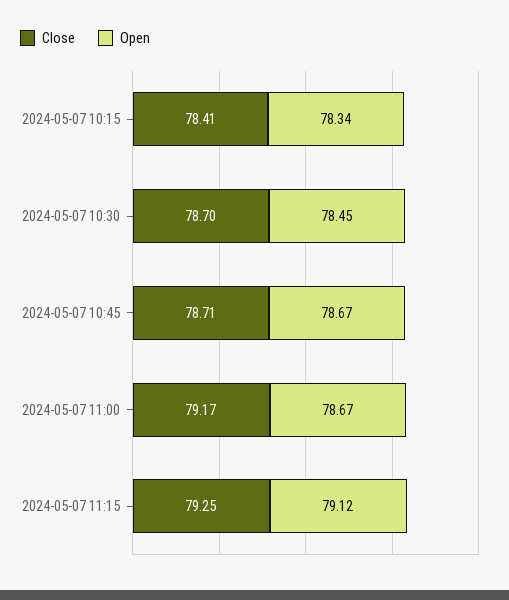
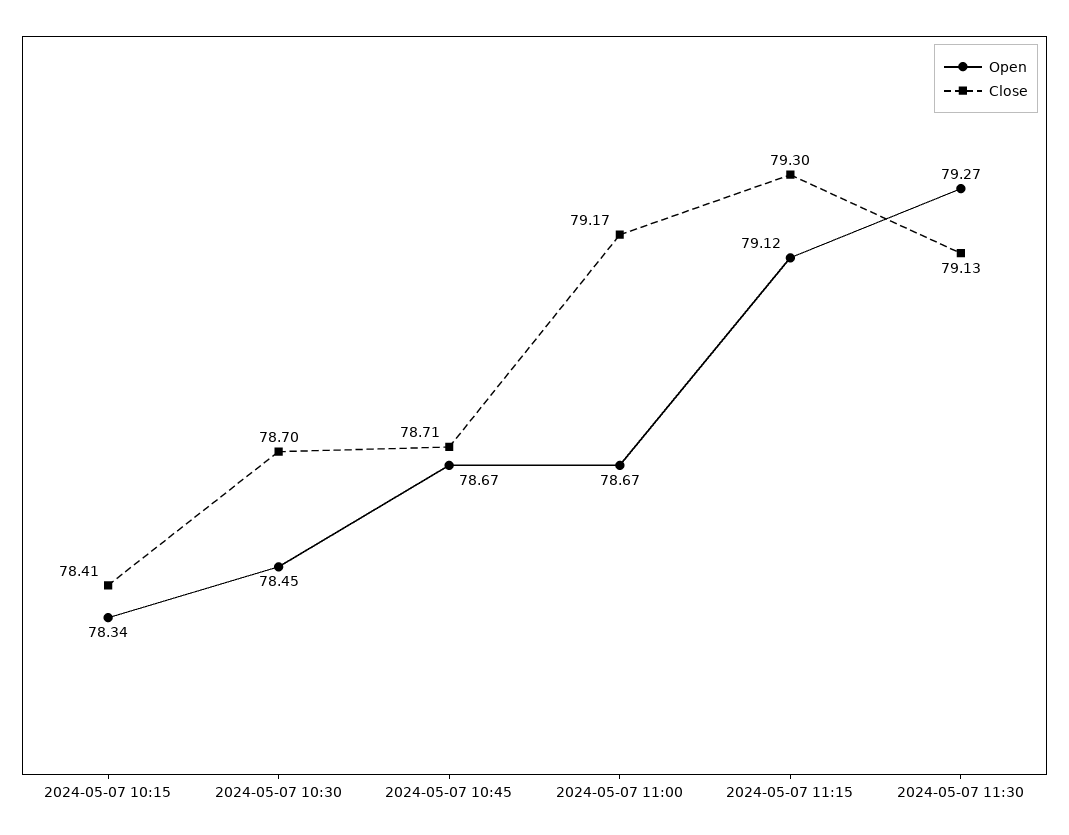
Close, 2024-05-07 11:15: 79.25 -> 79.3
Open, 2024-05-07 11:30: none -> 79.27
Close, 2024-05-07 11:30: none -> 79.13

